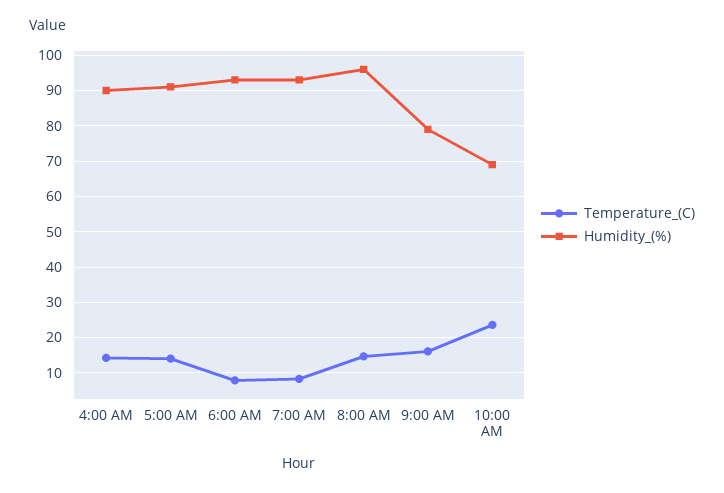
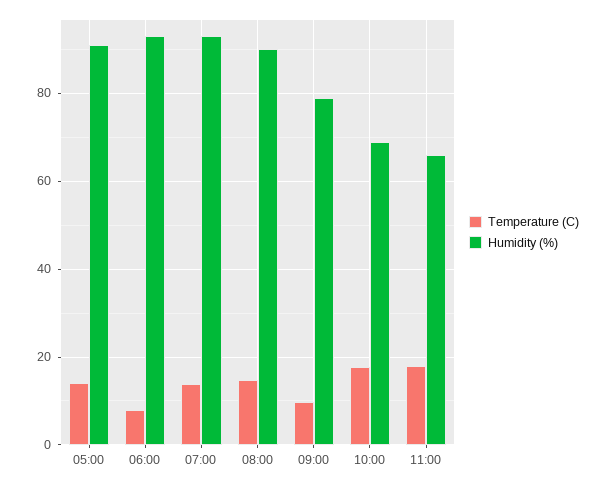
Temperature_(C), 4:00 AM: 14 -> none
Humidity_(%), 4:00 AM: 90 -> none
Temperature_(C), 7:00 AM: 8 -> 14
Humidity_(%), 8:00 AM: 96 -> 90
Temperature_(C), 9:00 AM: 16 -> 10
Temperature_(C), 10:00 AM: 24 -> 18
Temperature_(C), 11:00: none -> 18
Humidity_(%), 11:00: none -> 66

